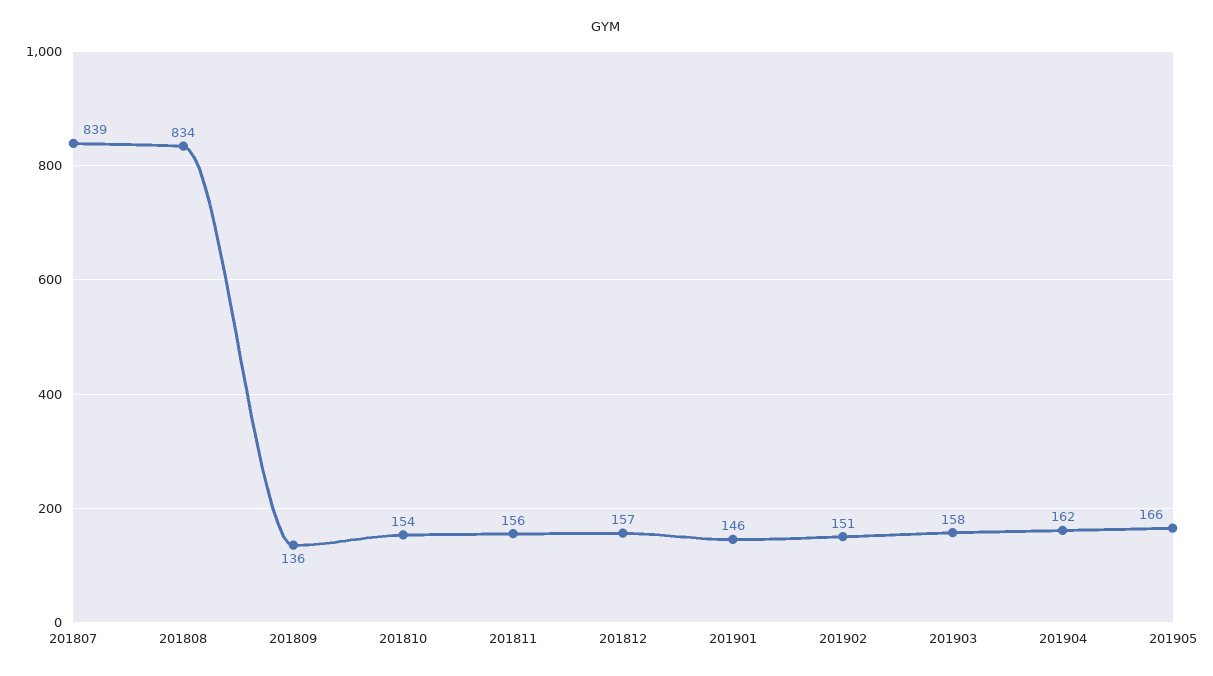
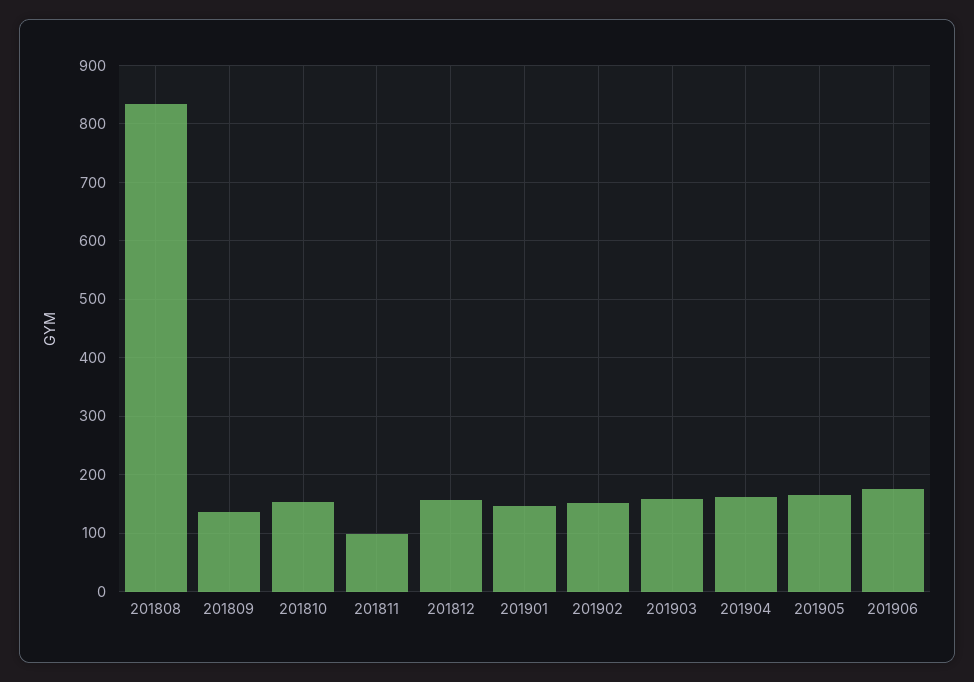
201807: 839 -> none
201811: 156 -> 100
201906: none -> 180

